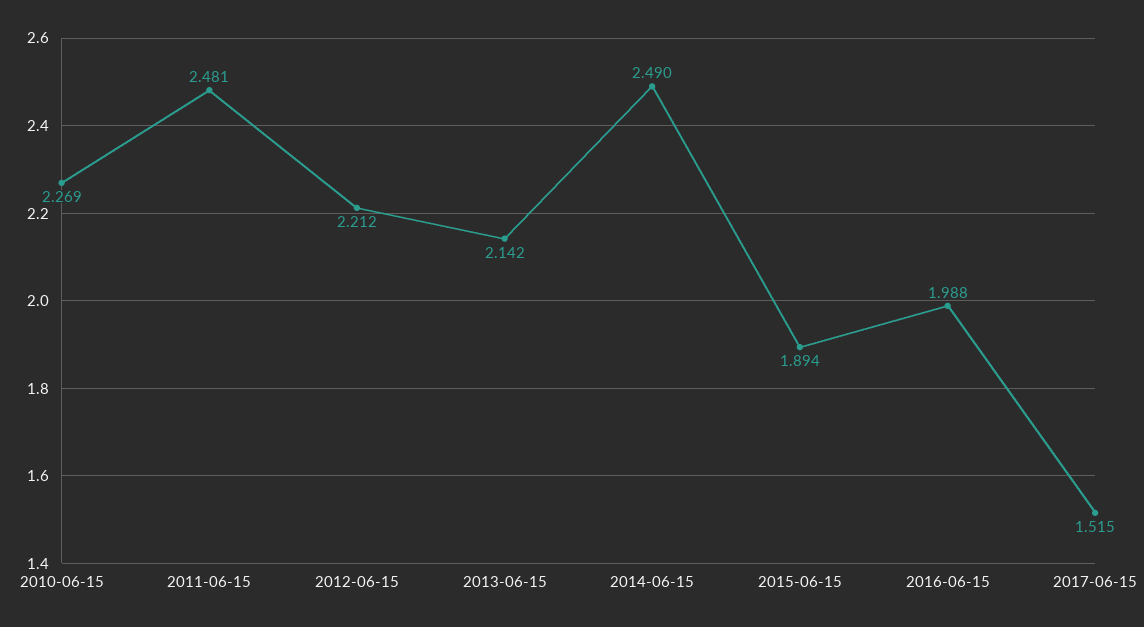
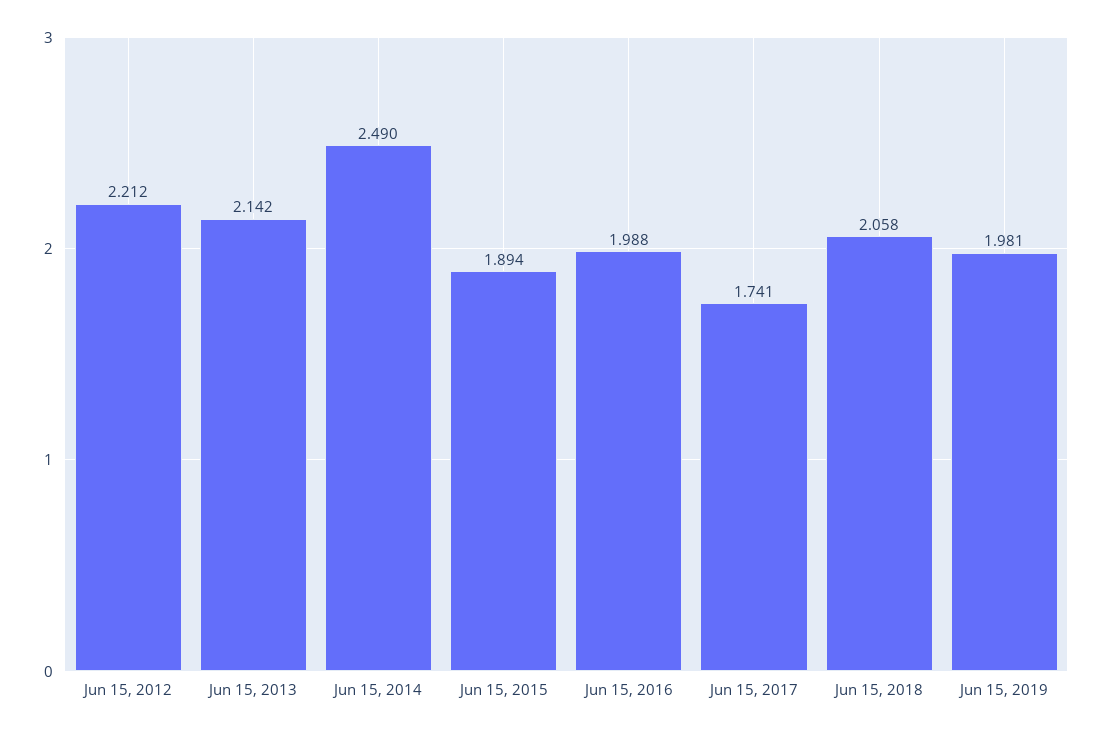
2010-06-15: 2.269 -> none
2011-06-15: 2.481 -> none
2017-06-15: 1.515 -> 1.741
Jun 15, 2018: none -> 2.058
Jun 15, 2019: none -> 1.981

